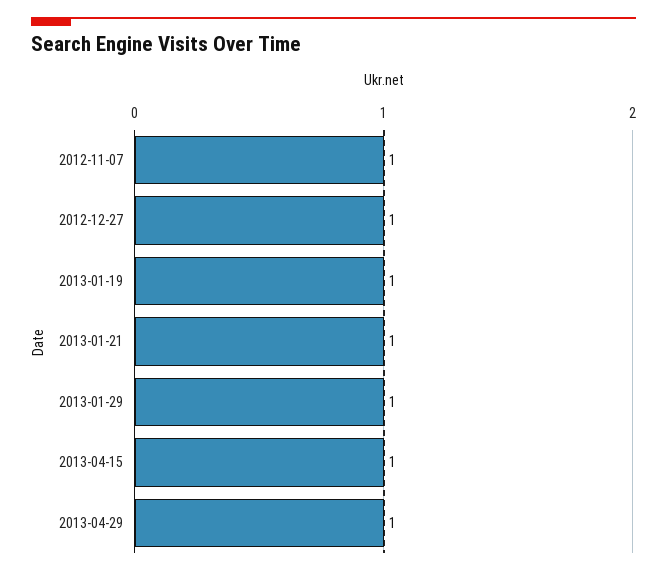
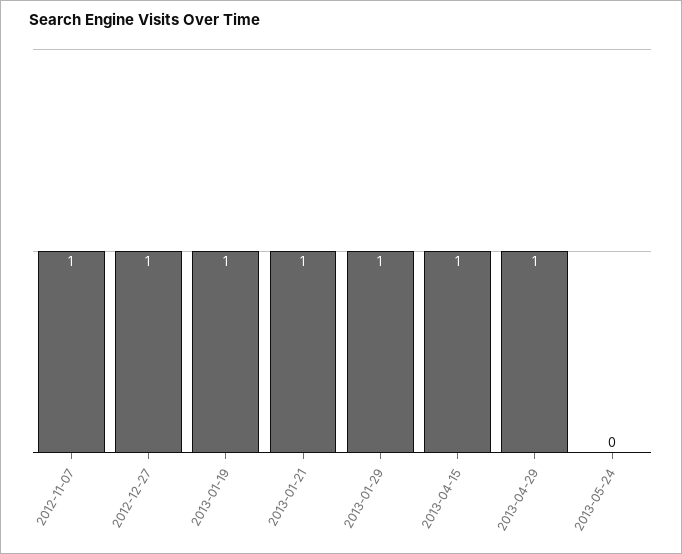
2013-05-24: none -> 0

